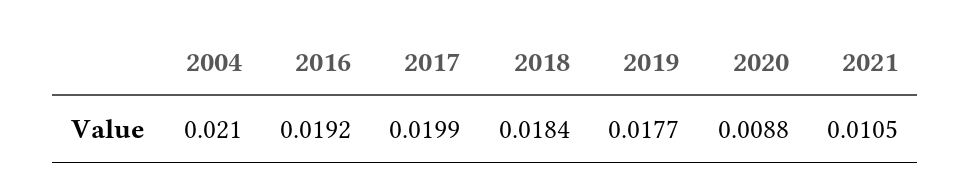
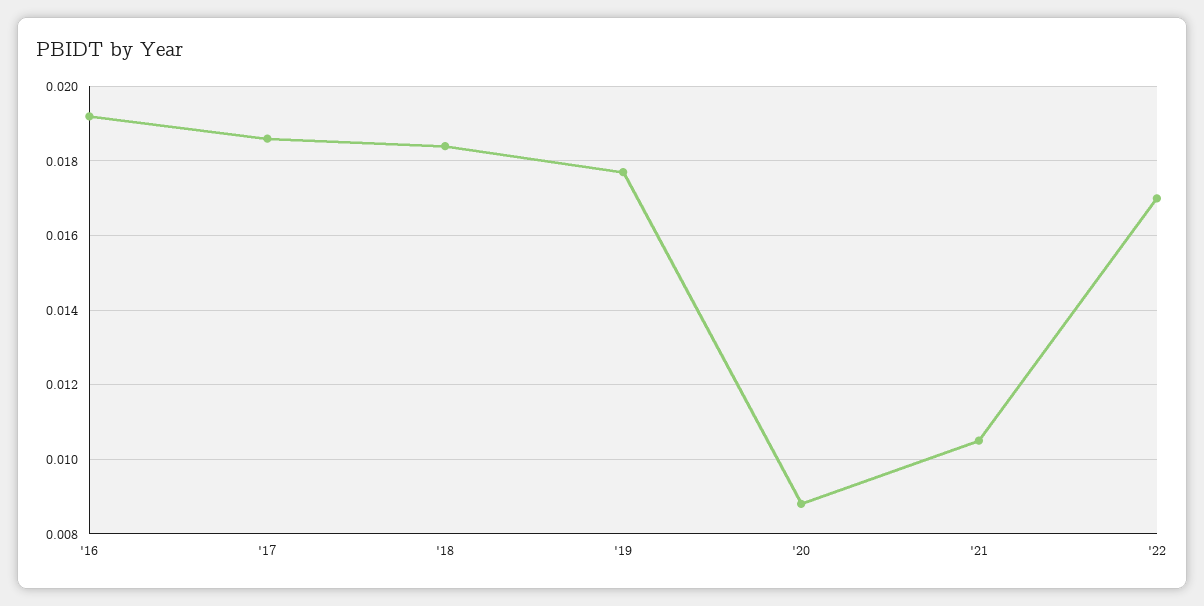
2004: 0.021 -> none
2017: 0.0199 -> 0.0185
'22: none -> 0.017

